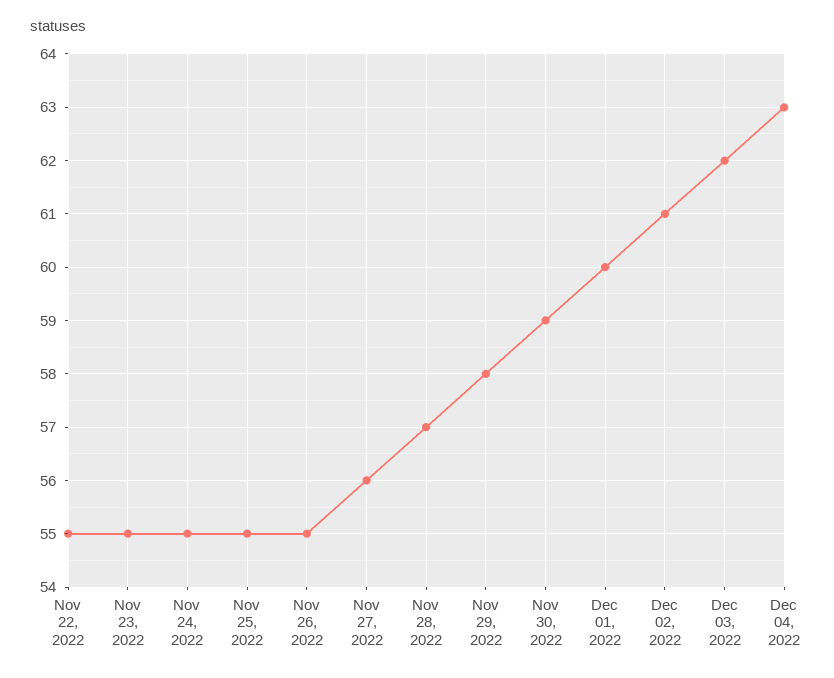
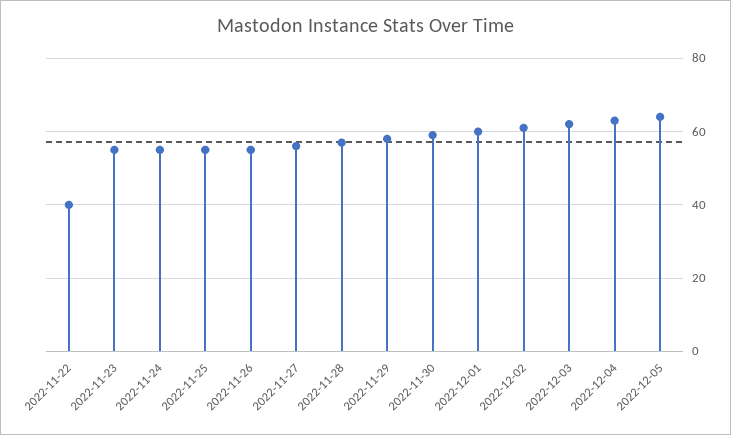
Nov 22, 2022: 55 -> 40
2022-12-05: none -> 65

